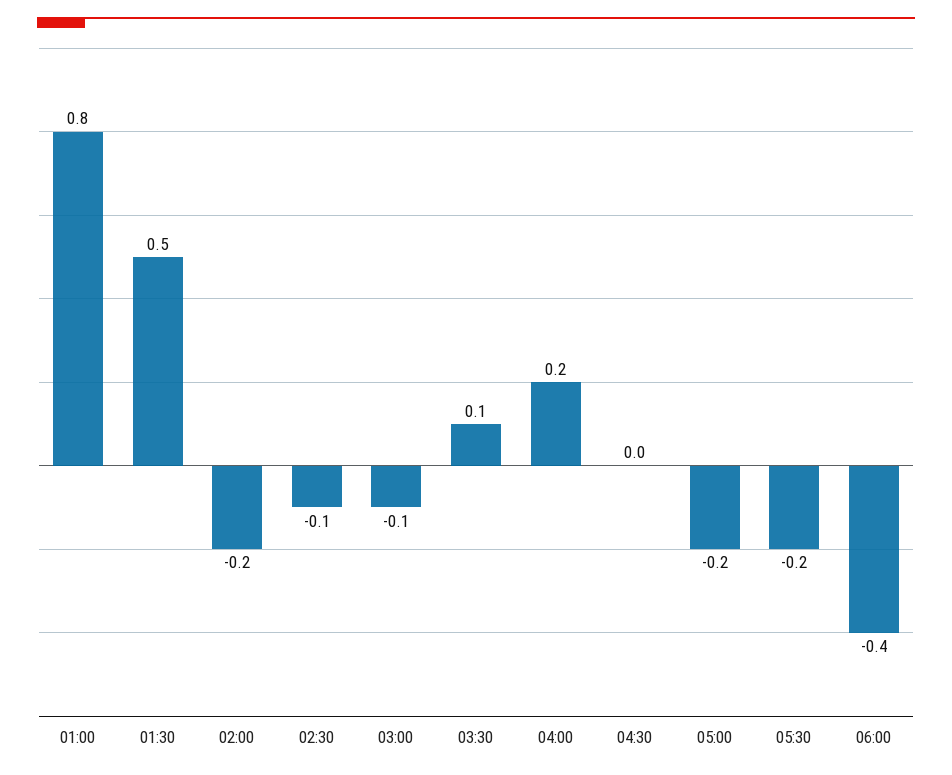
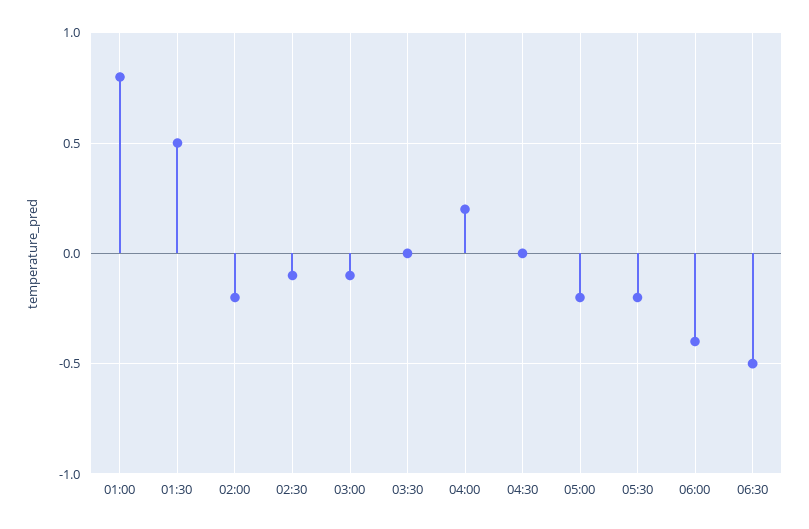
03:30: 0.1 -> 0
06:30: none -> -0.5

